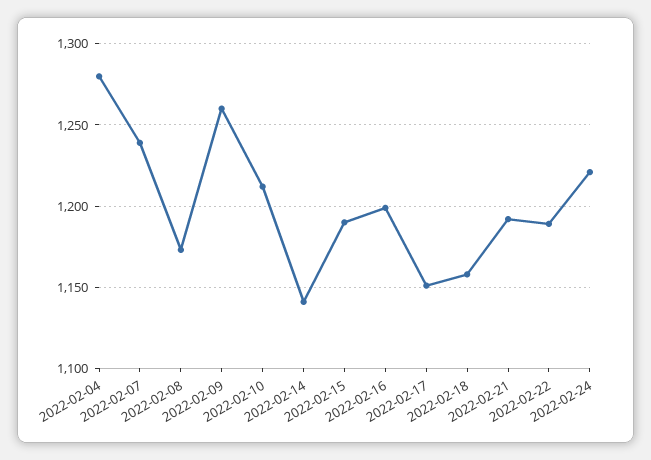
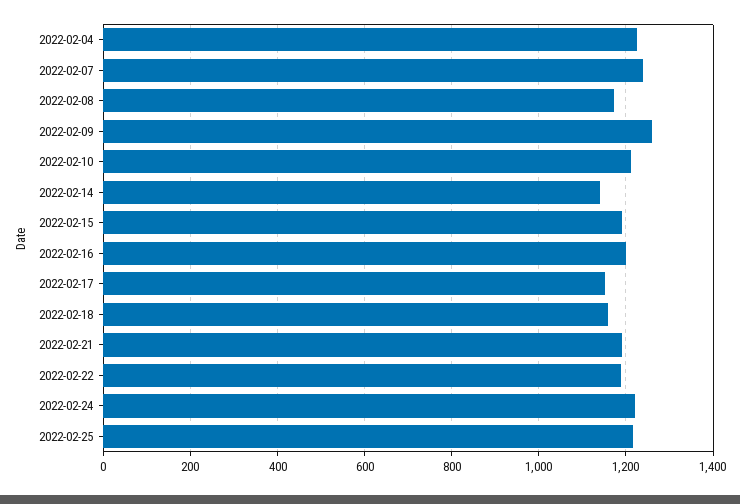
2022-02-04: 1280 -> 1220
2022-02-25: none -> 1220

